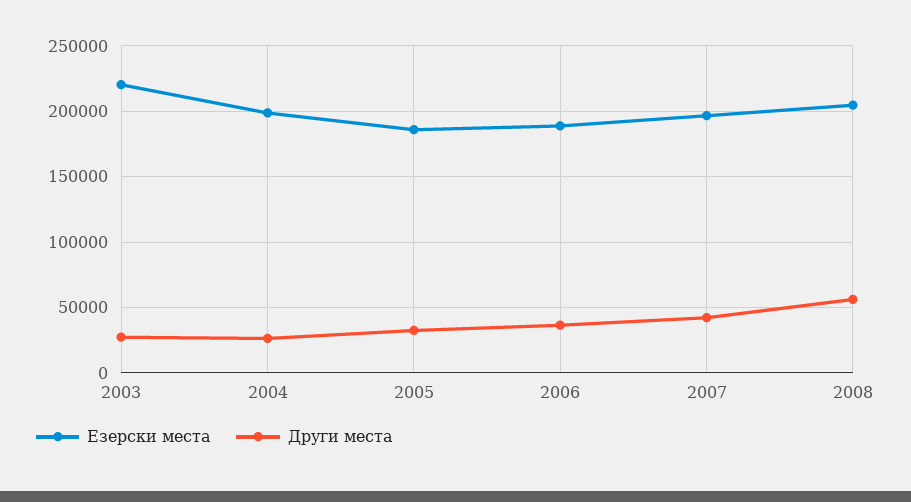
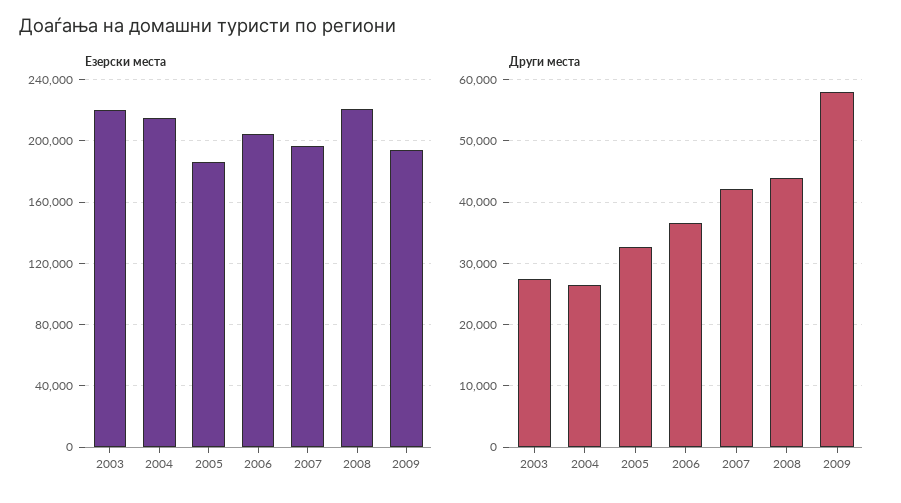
Езерски места, 2004: 200000 -> 215000
Езерски места, 2006: 190000 -> 205000
Езерски места, 2008: 205000 -> 220000
Други места, 2008: 55000 -> 44000
Езерски места, 2009: none -> 195000
Други места, 2009: none -> 58000

